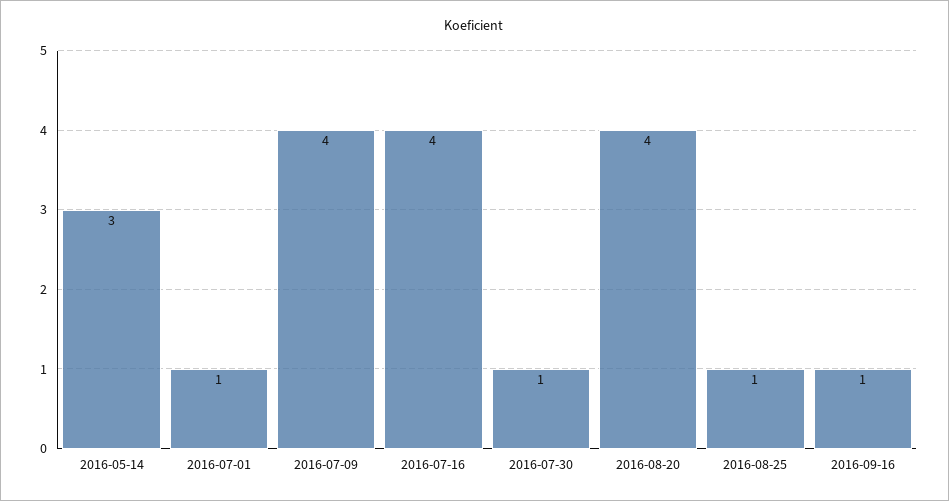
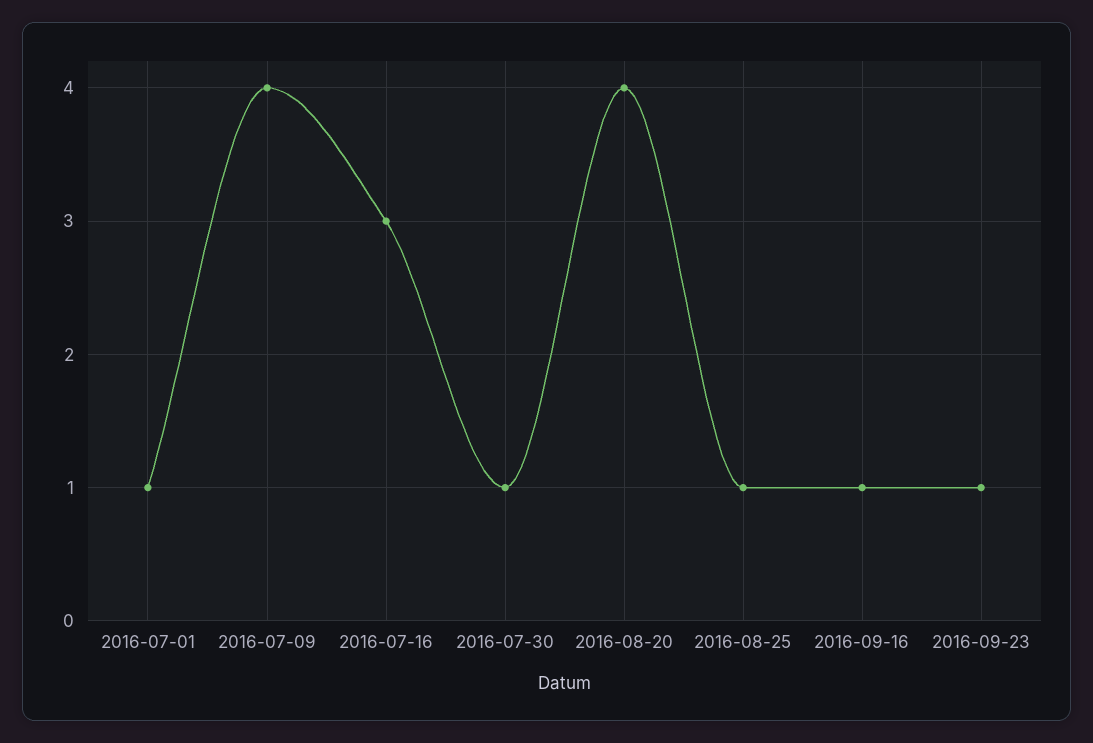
2016-05-14: 3 -> none
2016-07-16: 4 -> 3
2016-09-23: none -> 1

